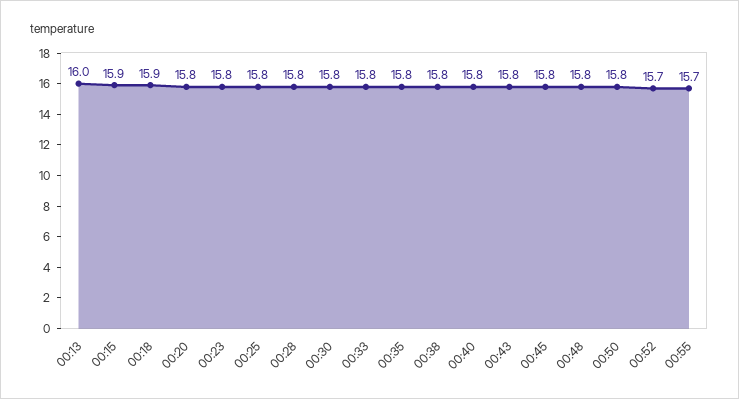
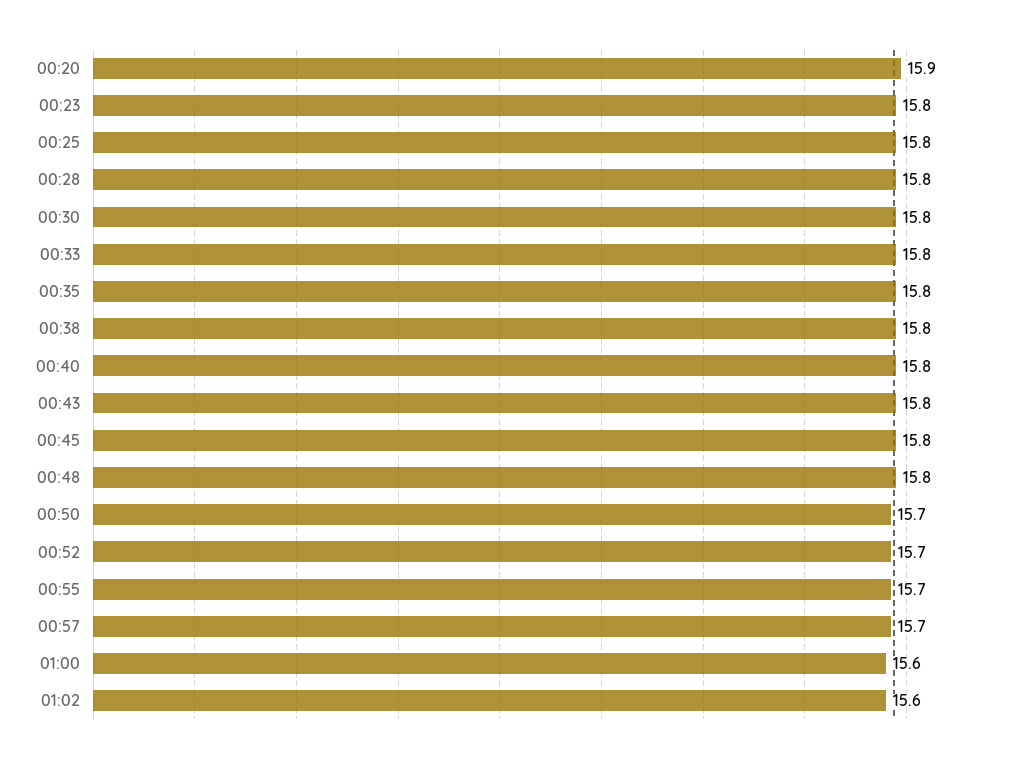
00:13: 16 -> none
00:15: 15.9 -> none
00:18: 15.9 -> none
00:20: 15.8 -> 15.9
00:50: 15.8 -> 15.7
00:57: none -> 15.7
01:00: none -> 15.6
01:02: none -> 15.6

